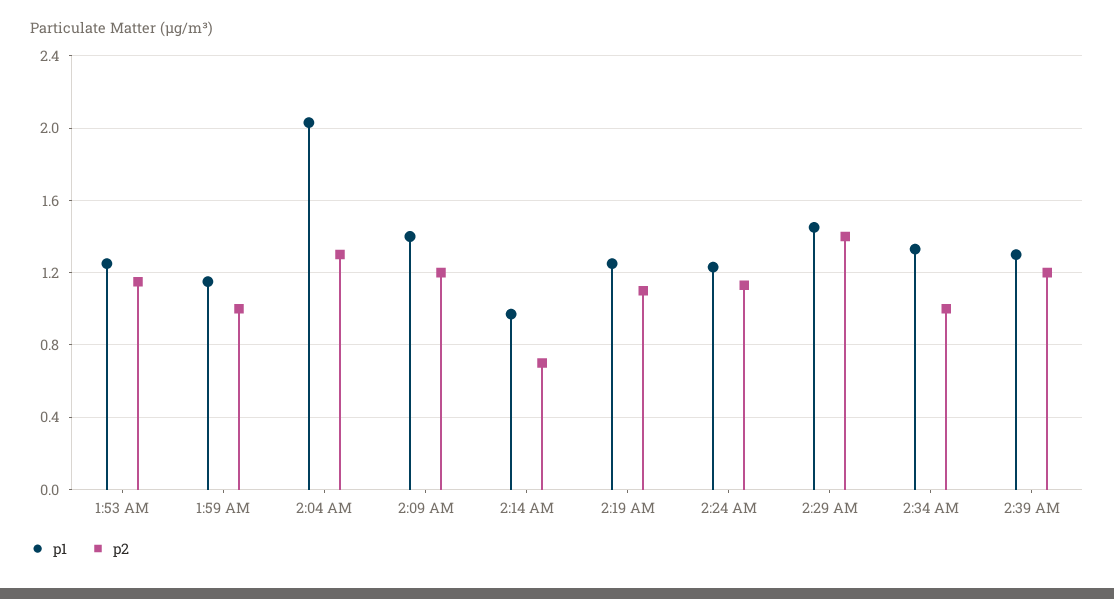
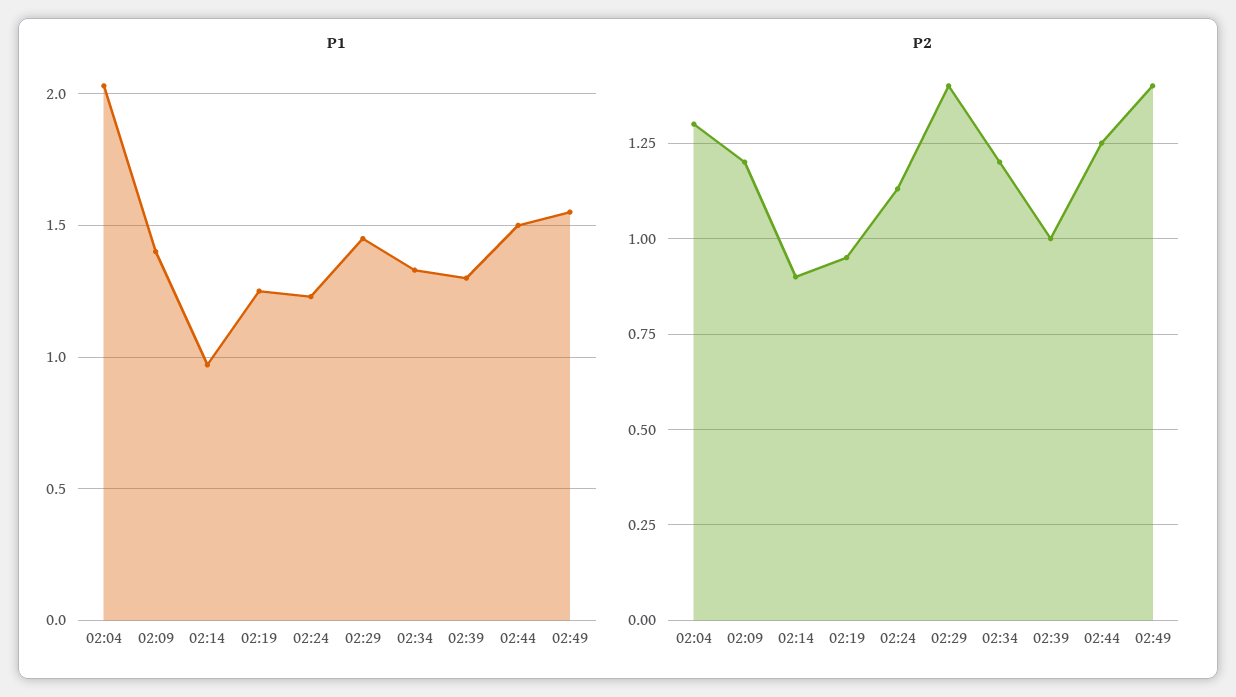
p1, 1:53 AM: 1.25 -> none
p2, 1:53 AM: 1.15 -> none
p1, 1:59 AM: 1.15 -> none
p2, 1:59 AM: 1 -> none
p2, 2:14 AM: 0.7 -> 0.9
p2, 2:19 AM: 1.1 -> 0.95
p2, 2:34 AM: 1 -> 1.2
p2, 2:39 AM: 1.2 -> 1
p1, 02:44: none -> 1.5
p1, 02:49: none -> 1.55
p2, 02:44: none -> 1.25
p2, 02:49: none -> 1.4

